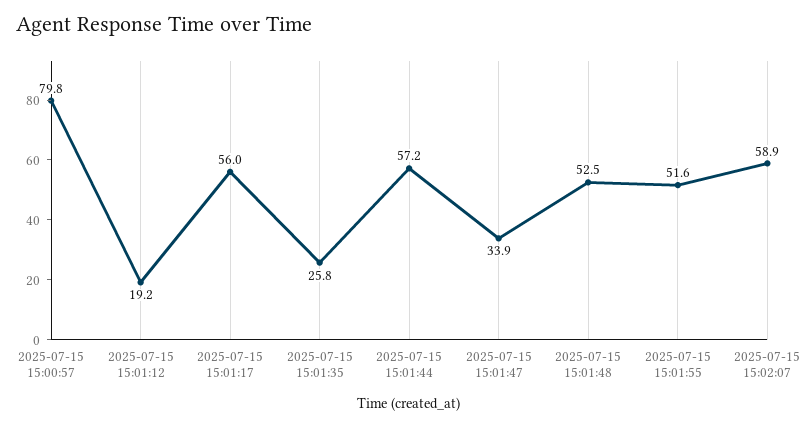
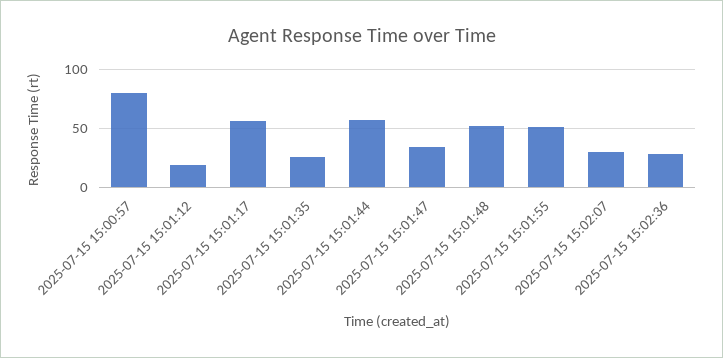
2025-07-15 15:02:07: 58.9 -> 30
2025-07-15 15:02:36: none -> 30

